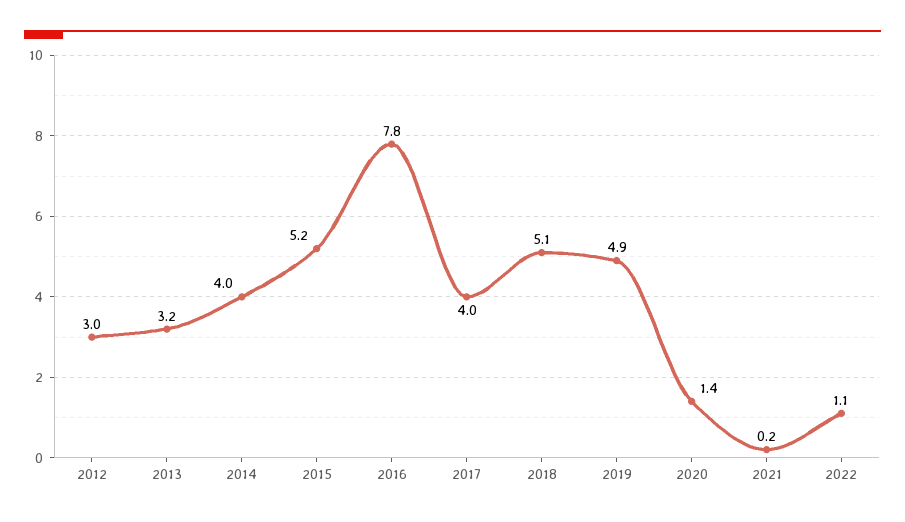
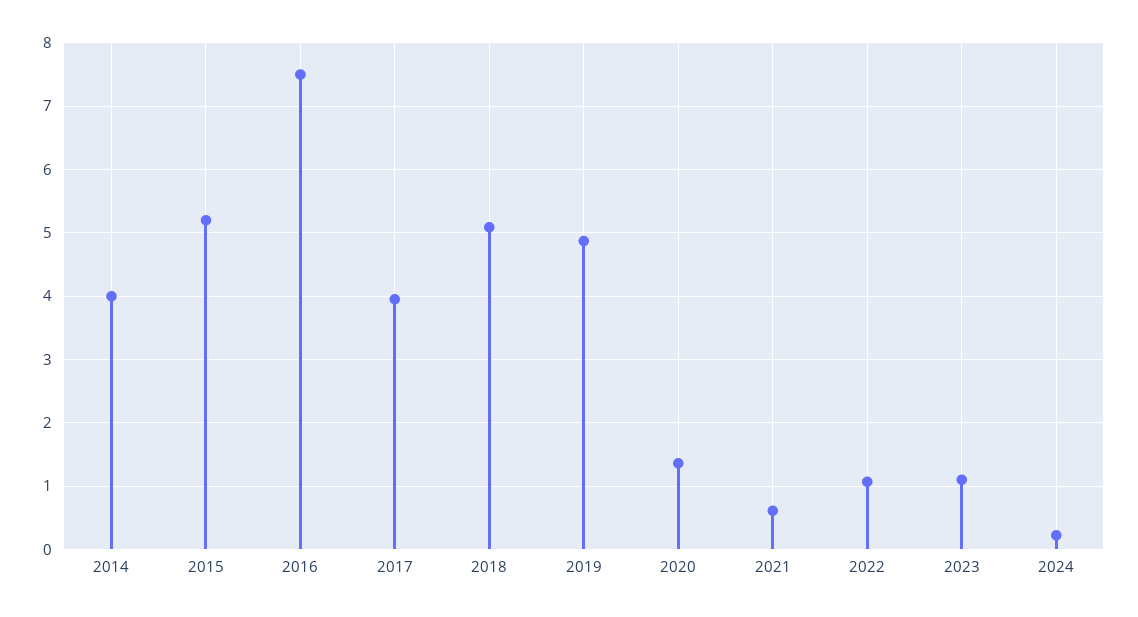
2012: 3 -> none
2013: 3.2 -> none
2016: 7.8 -> 7.5
2021: 0.2 -> 0.6
2023: none -> 1.1
2024: none -> 0.2

